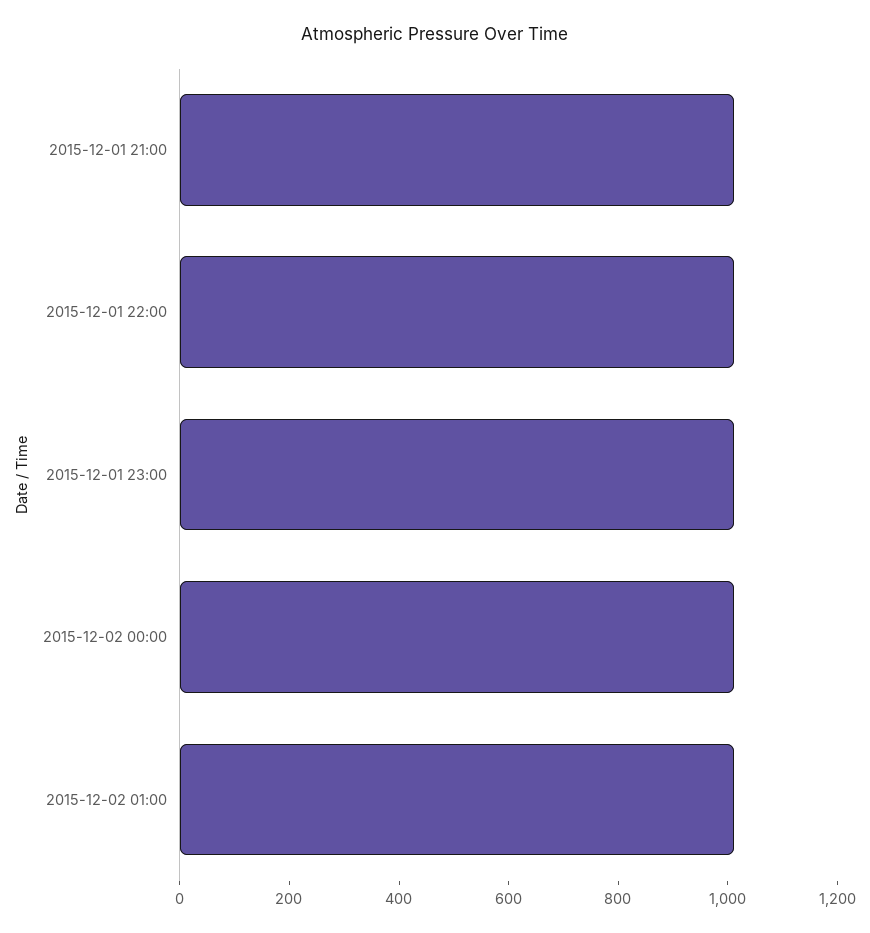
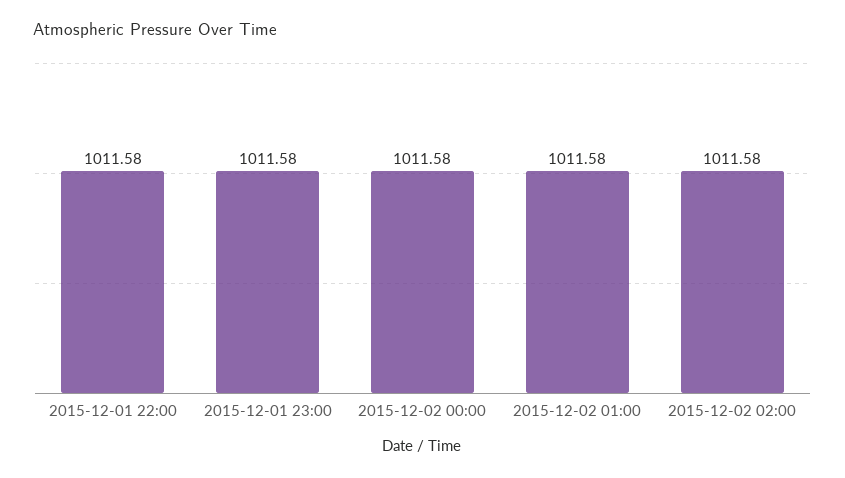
2015-12-01 21:00: 1000 -> none
2015-12-02 02:00: none -> 1011.58

